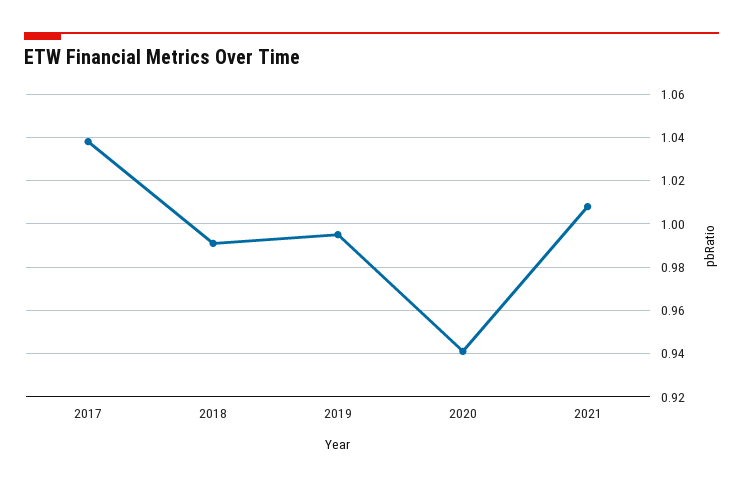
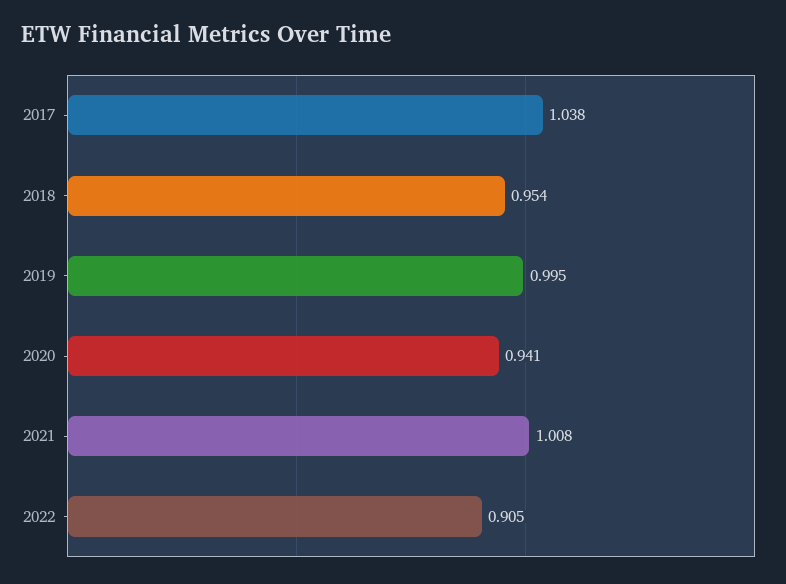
2018: 0.99 -> 0.954
2022: none -> 0.905

